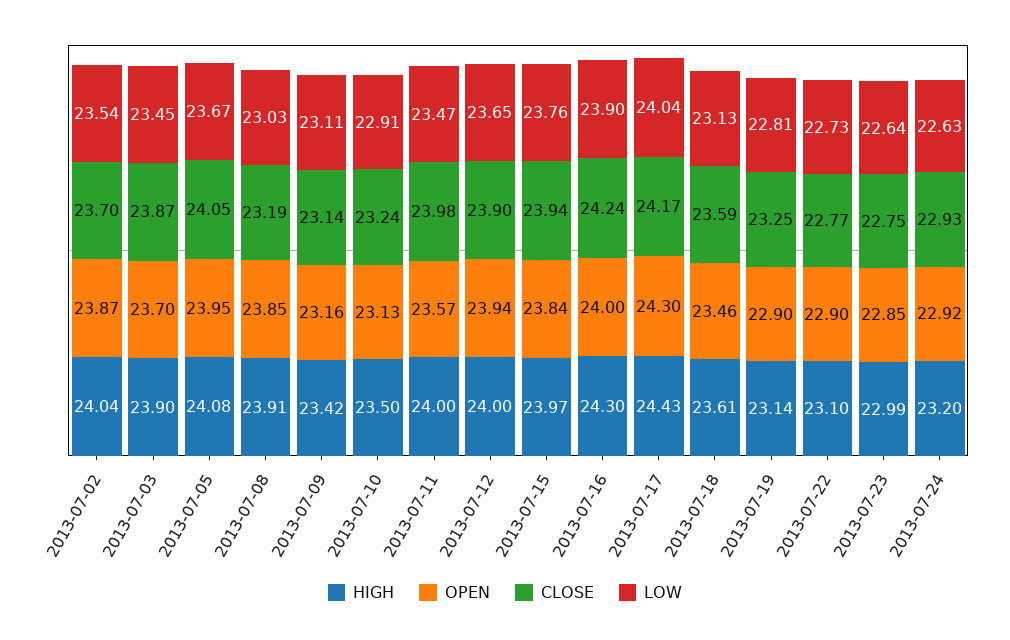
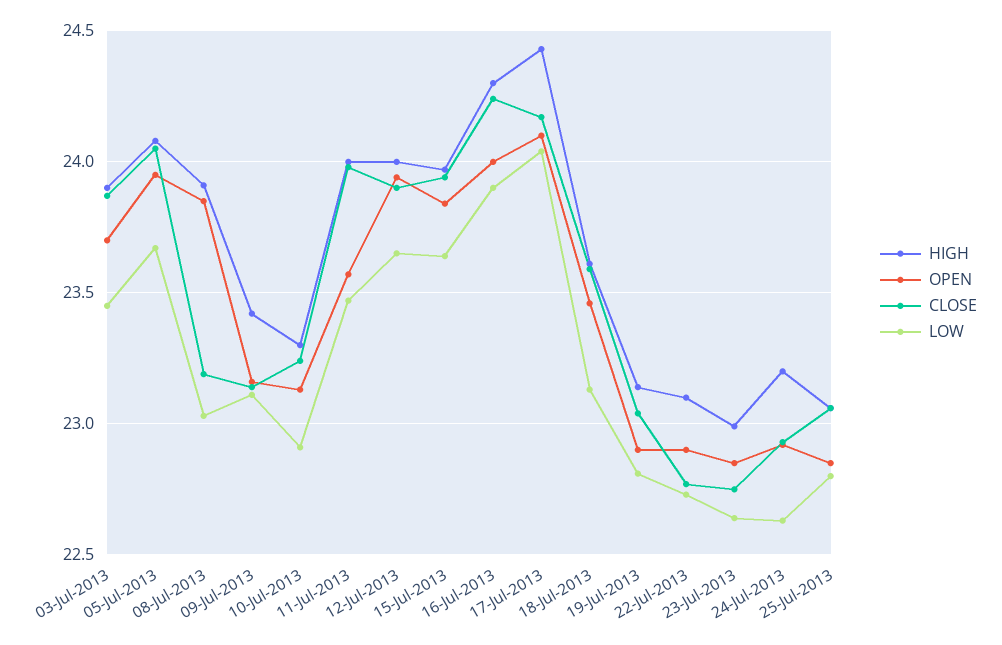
HIGH, 2013-07-02: 24.04 -> none
OPEN, 2013-07-02: 23.87 -> none
CLOSE, 2013-07-02: 23.7 -> none
LOW, 2013-07-02: 23.54 -> none
HIGH, 2013-07-10: 23.5 -> 23.3
LOW, 2013-07-15: 23.76 -> 23.65
OPEN, 2013-07-17: 24.3 -> 24.1
CLOSE, 2013-07-19: 23.25 -> 23.05
HIGH, 25-Jul-2013: none -> 23.05
OPEN, 25-Jul-2013: none -> 22.85
CLOSE, 25-Jul-2013: none -> 23.05
LOW, 25-Jul-2013: none -> 22.8

